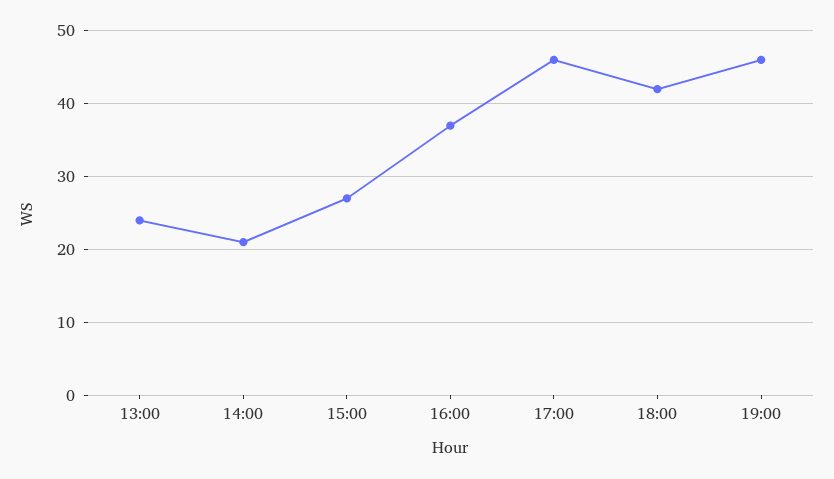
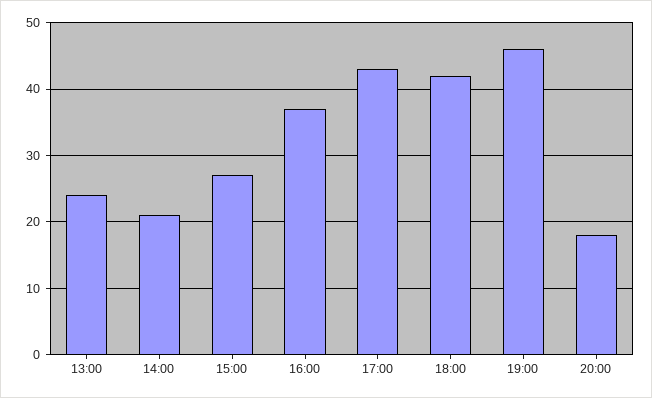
17:00: 46 -> 43
20:00: none -> 18

